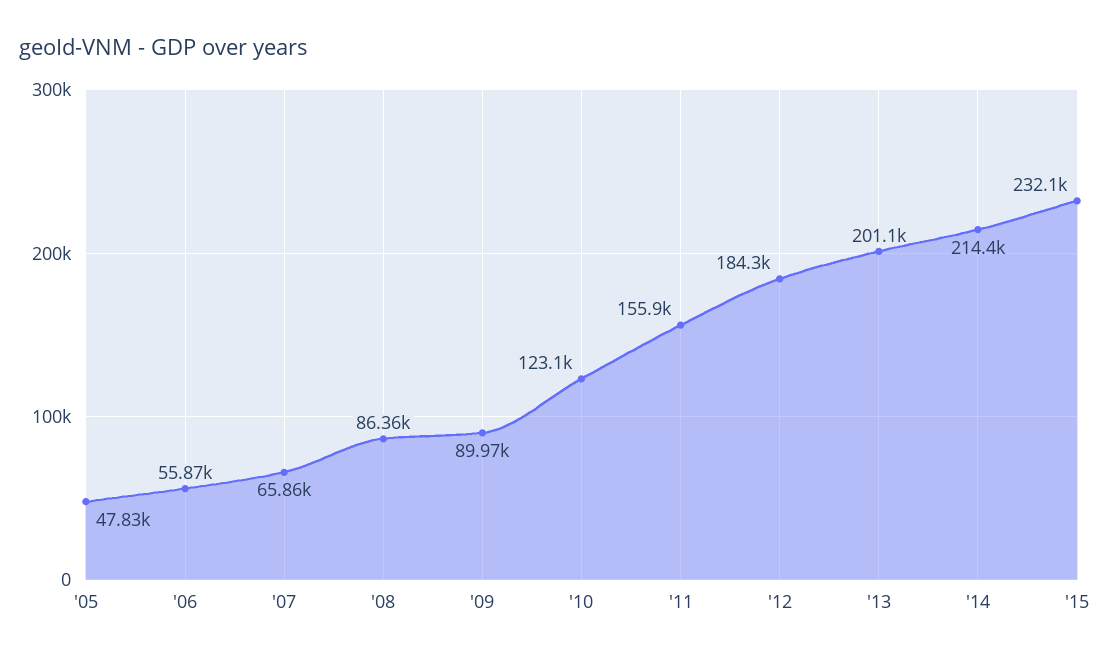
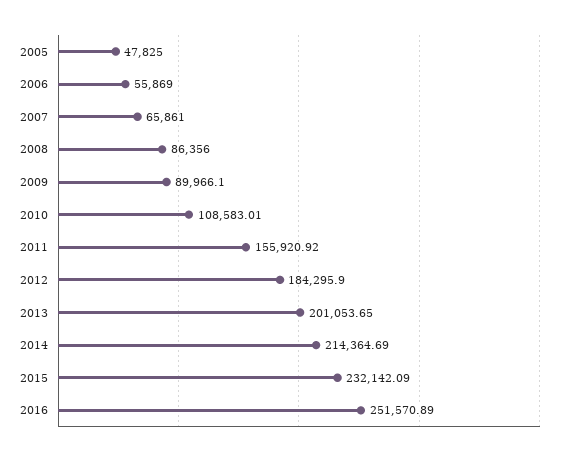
'10: 123100 -> 108583.01
2016: none -> 251570.89

